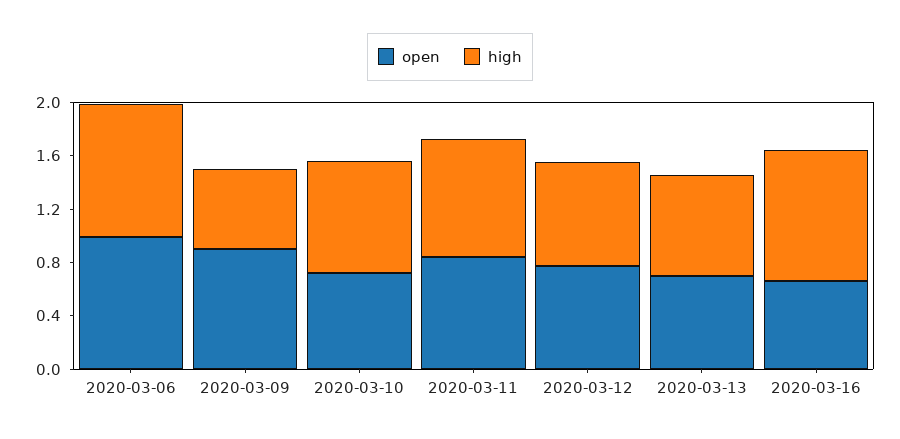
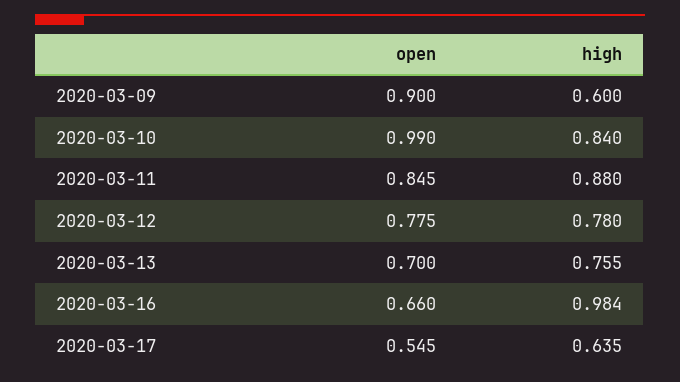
open, 2020-03-06: 1 -> none
high, 2020-03-06: 1 -> none
open, 2020-03-10: 0.7 -> 0.99
open, 2020-03-17: none -> 0.545
high, 2020-03-17: none -> 0.635

